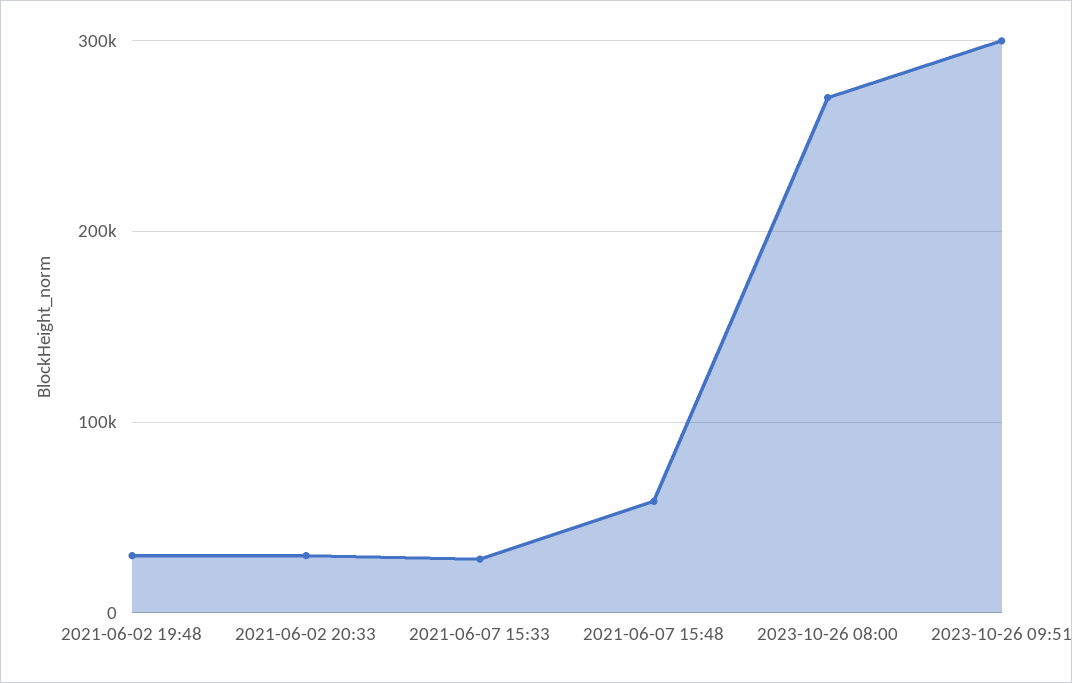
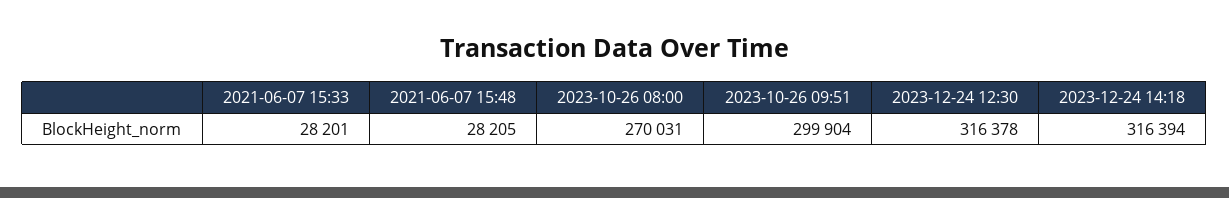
2021-06-02 19:48: 30000 -> none
2021-06-02 20:33: 30000 -> none
2021-06-07 15:48: 60000 -> 28205
2023-12-24 12:30: none -> 316378
2023-12-24 14:18: none -> 316394

